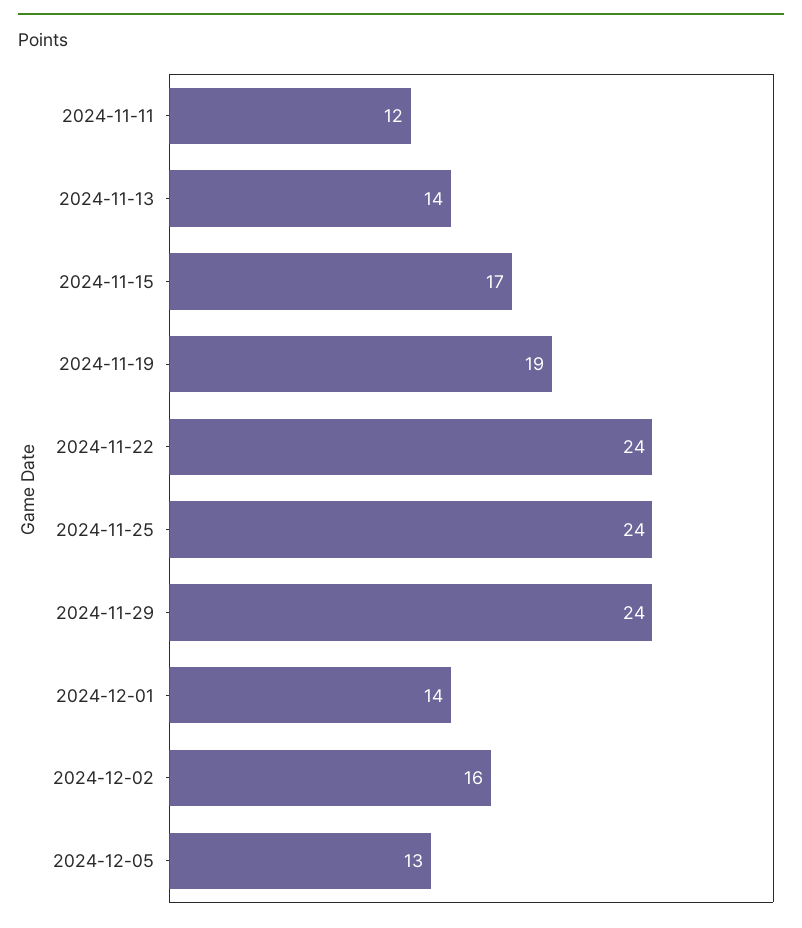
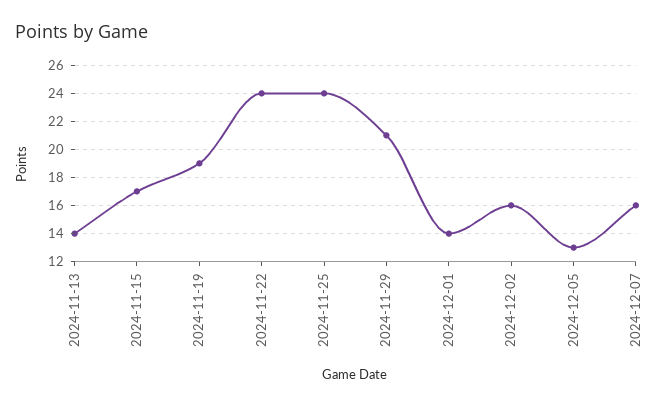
2024-11-11: 12 -> none
2024-11-29: 24 -> 21
2024-12-07: none -> 16

